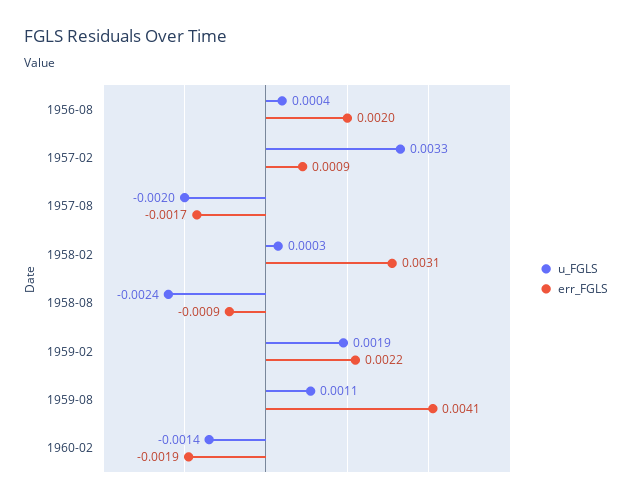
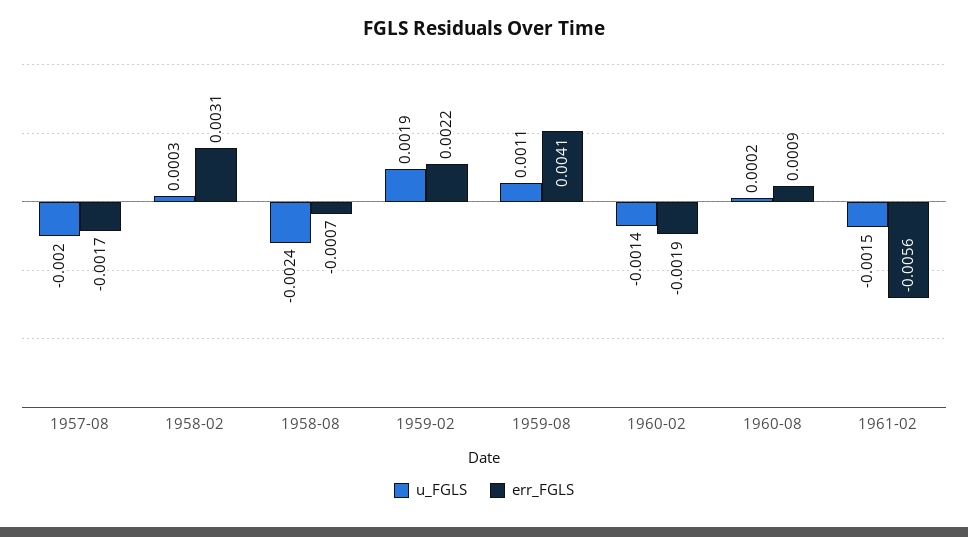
u_FGLS, 1956-08: 0.0004 -> none
err_FGLS, 1956-08: 0.002 -> none
u_FGLS, 1957-02: 0.0033 -> none
err_FGLS, 1957-02: 0.0009 -> none
err_FGLS, 1958-08: -0.0009 -> -0.0007
u_FGLS, 1960-08: none -> 0.0002
err_FGLS, 1960-08: none -> 0.0009
u_FGLS, 1961-02: none -> -0.0015
err_FGLS, 1961-02: none -> -0.0056

